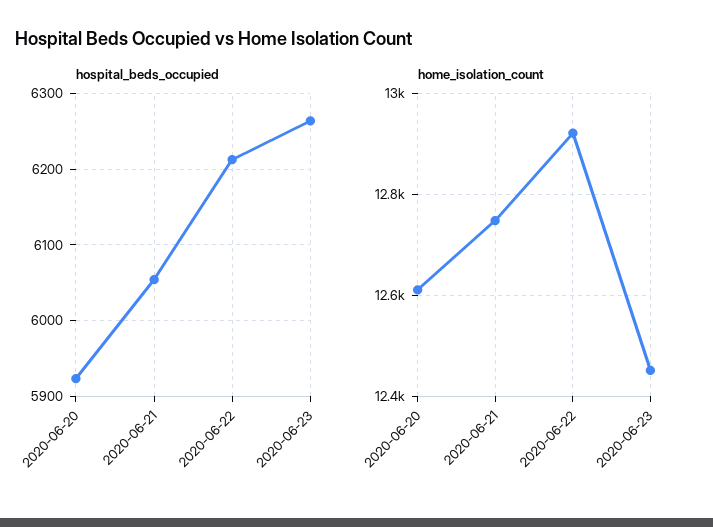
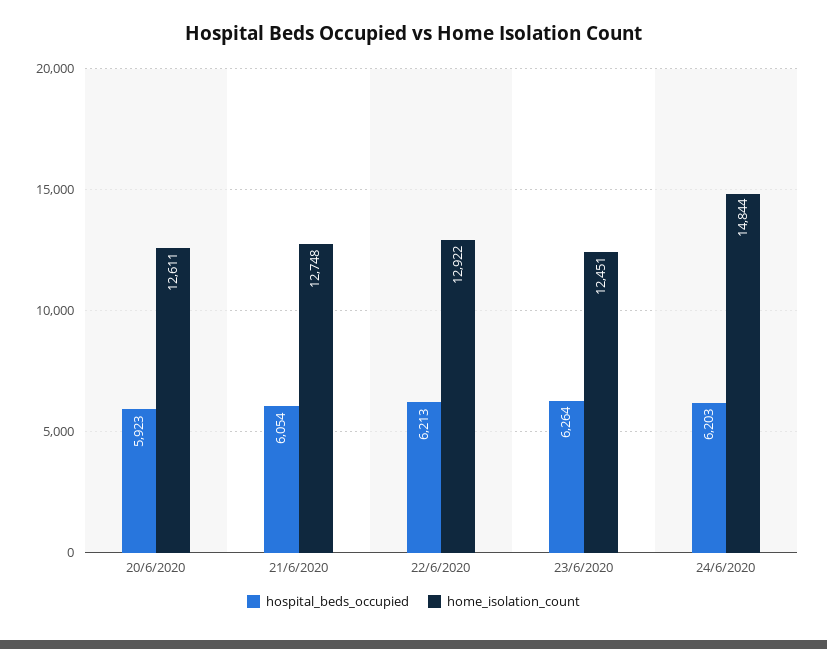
hospital_beds_occupied, 24/6/2020: none -> 6203
home_isolation_count, 24/6/2020: none -> 14844

